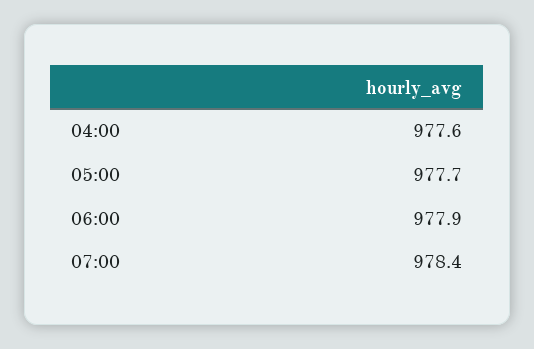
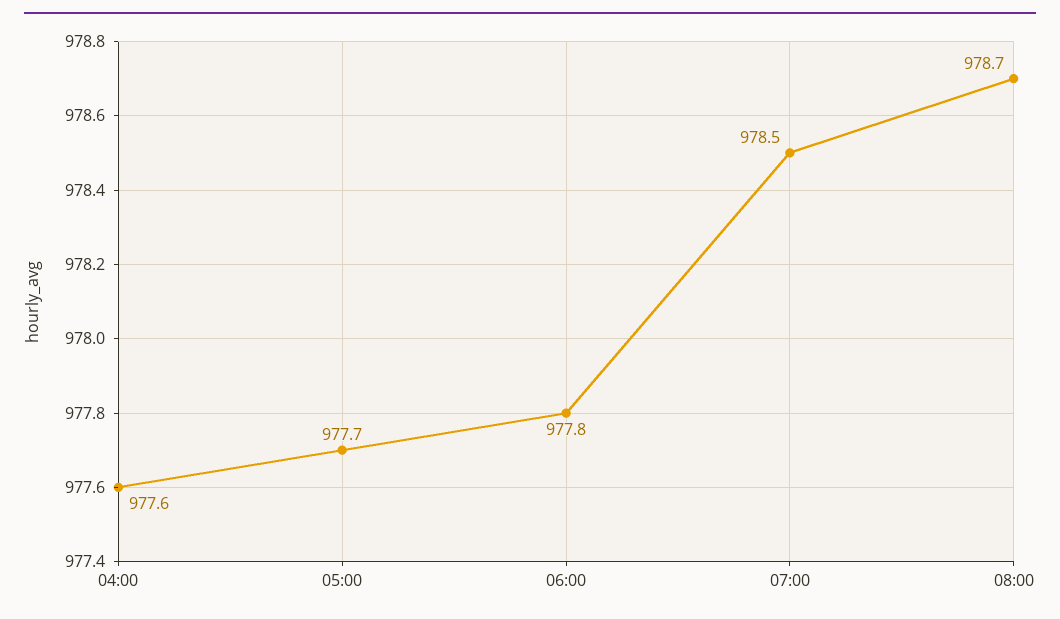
06:00: 977.9 -> 977.8
07:00: 978.4 -> 978.5
08:00: none -> 978.7

